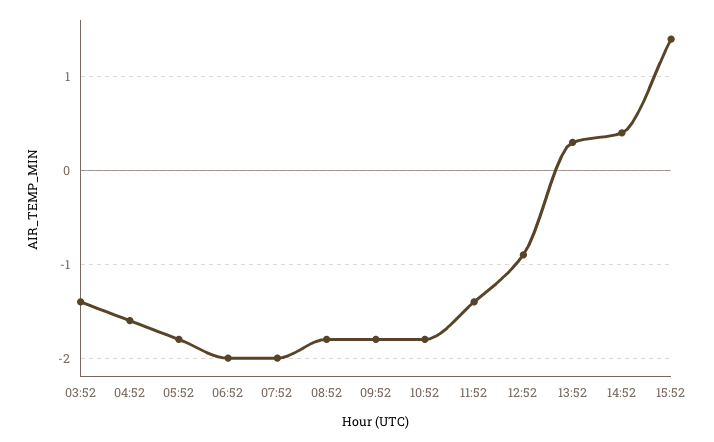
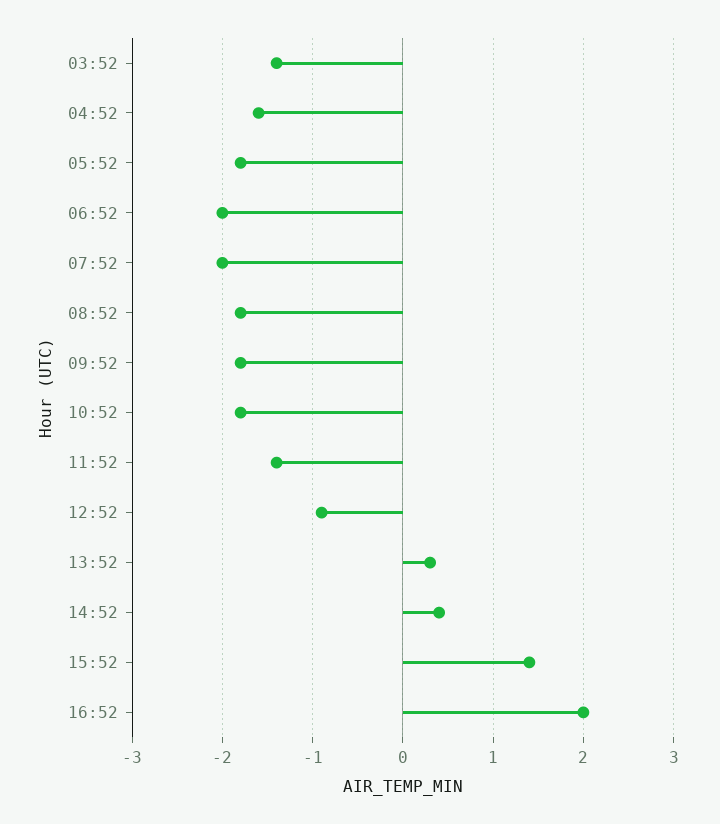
16:52: none -> 2

